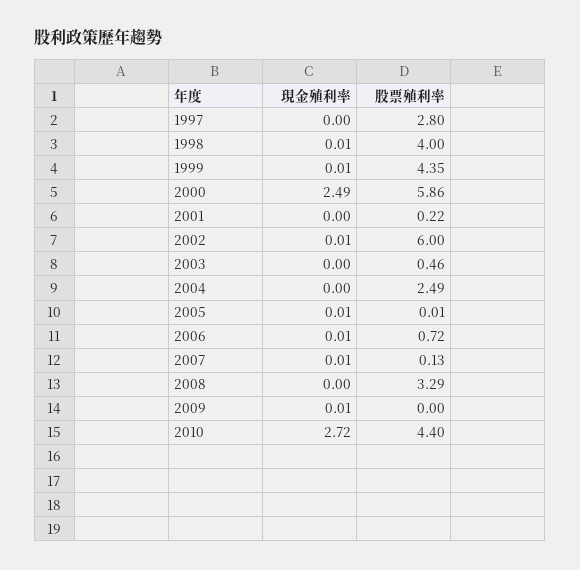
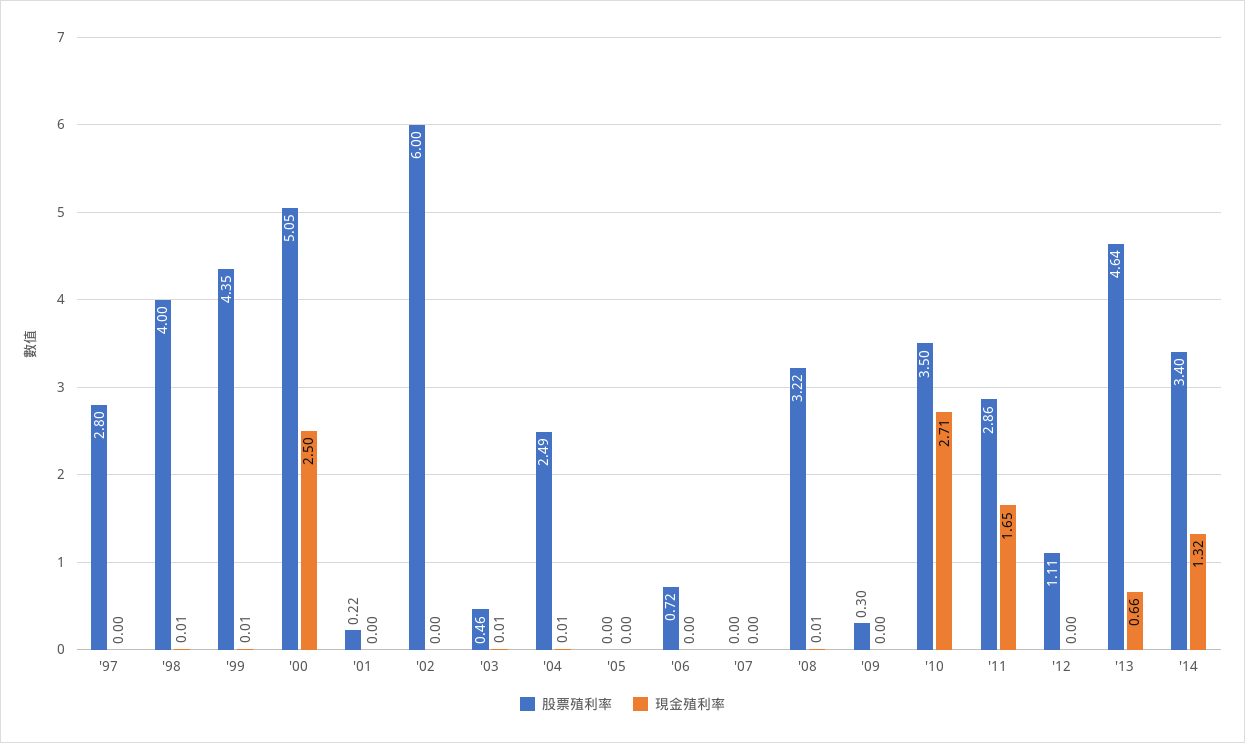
現金殖利率, 2000: 2.49 -> 2.5
股票殖利率, 2000: 5.86 -> 5.05
現金殖利率, 2002: 0.01 -> 0
現金殖利率, 2003: 0 -> 0.01
現金殖利率, 2004: 0 -> 0.01
現金殖利率, 2005: 0.01 -> 0
股票殖利率, 2005: 0.01 -> 0
現金殖利率, 2006: 0.01 -> 0
現金殖利率, 2007: 0.01 -> 0
股票殖利率, 2007: 0.13 -> 0
現金殖利率, 2008: 0 -> 0.01
股票殖利率, 2008: 3.29 -> 3.22
現金殖利率, 2009: 0.01 -> 0
股票殖利率, 2009: 0 -> 0.3
現金殖利率, 2010: 2.72 -> 2.71
股票殖利率, 2010: 4.4 -> 3.5
股票殖利率, '11: none -> 2.86
現金殖利率, '11: none -> 1.65
股票殖利率, '12: none -> 1.11
現金殖利率, '12: none -> 0
股票殖利率, '13: none -> 4.64
現金殖利率, '13: none -> 0.66
股票殖利率, '14: none -> 3.4
現金殖利率, '14: none -> 1.32

